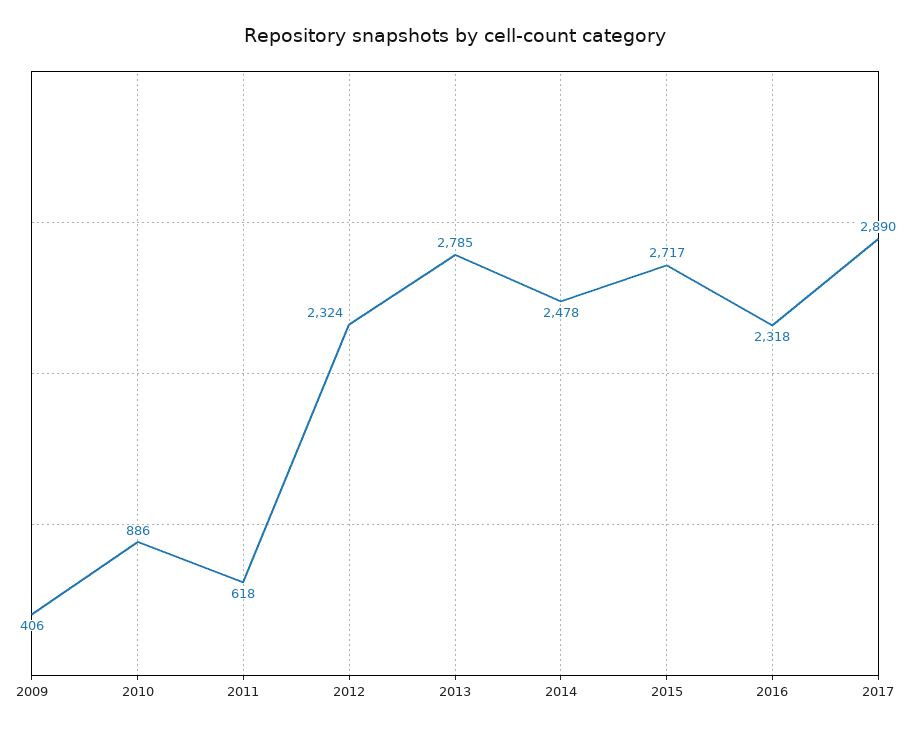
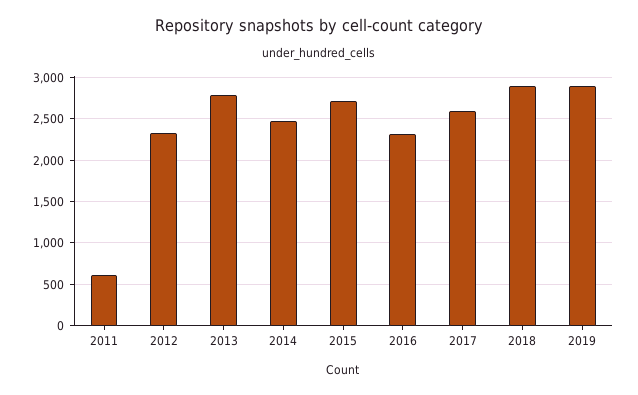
2009: 406 -> none
2010: 886 -> none
2017: 2890 -> 2600
2018: none -> 2900
2019: none -> 2900

